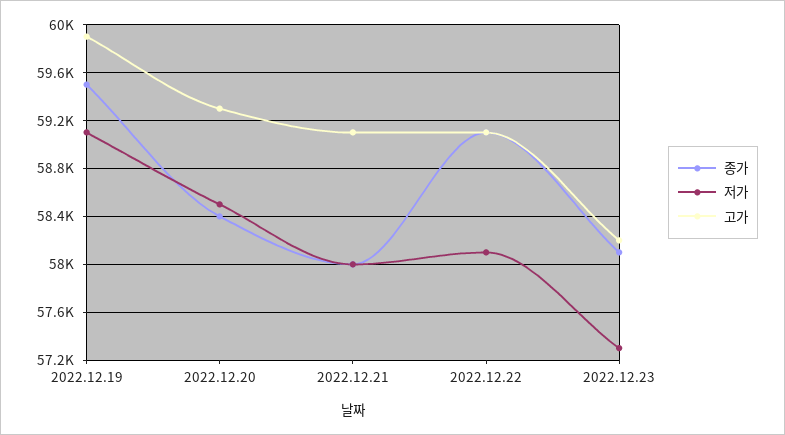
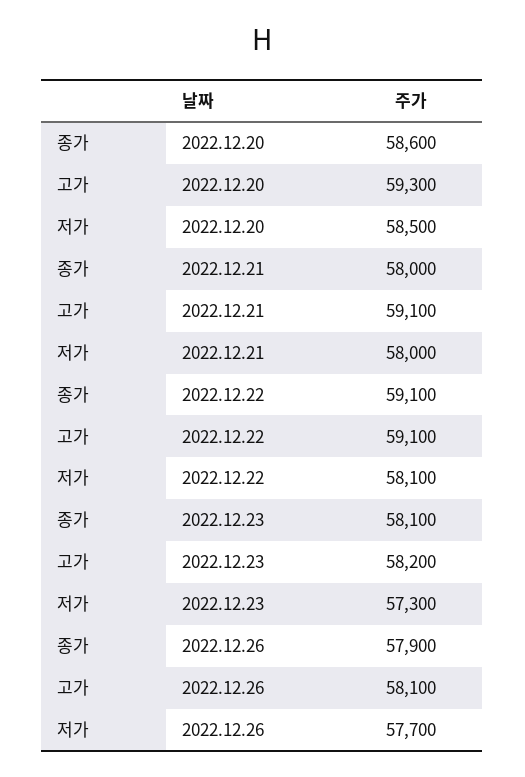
종가, 2022.12.19: 59500 -> none
저가, 2022.12.19: 59100 -> none
고가, 2022.12.19: 59900 -> none
종가, 2022.12.20: 58400 -> 58600
종가, 2022.12.26: none -> 57900
고가, 2022.12.26: none -> 58100
저가, 2022.12.26: none -> 57700

